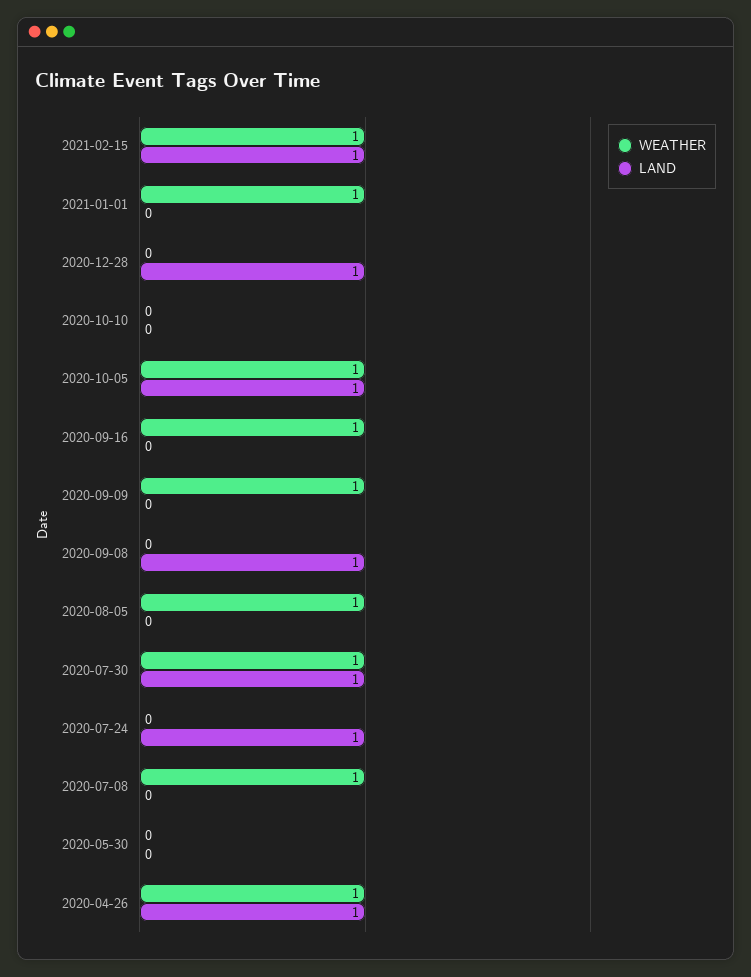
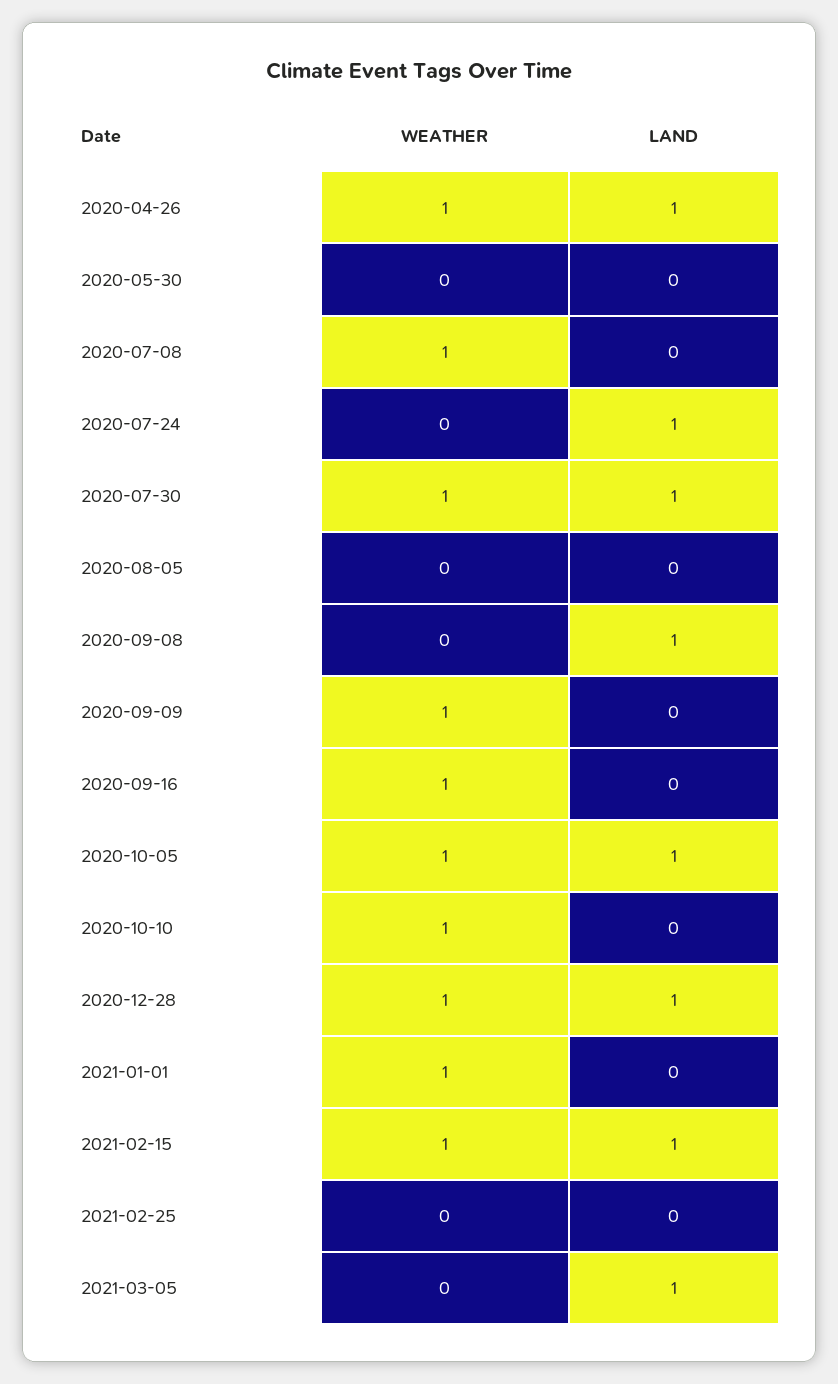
WEATHER, 2020-12-28: 0 -> 1
WEATHER, 2020-10-10: 0 -> 1
WEATHER, 2020-08-05: 1 -> 0
WEATHER, 2021-02-25: none -> 0
LAND, 2021-02-25: none -> 0
WEATHER, 2021-03-05: none -> 0
LAND, 2021-03-05: none -> 1

